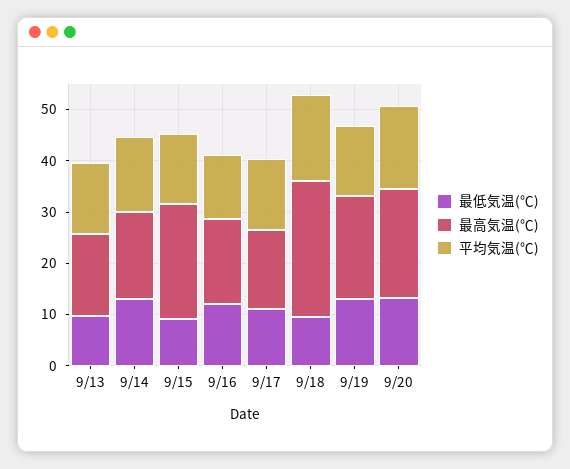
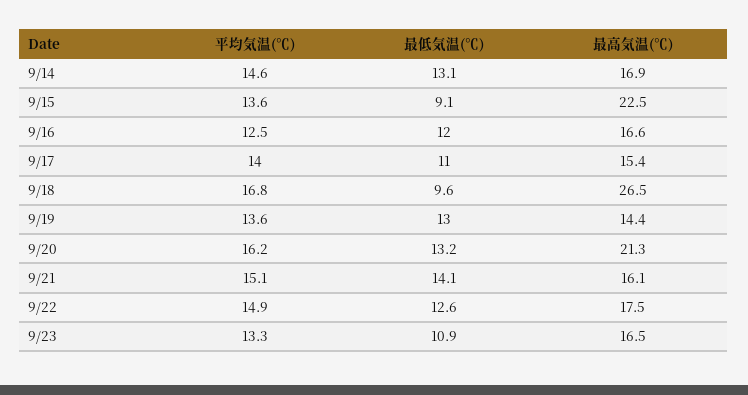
最低気温(℃), 9/13: 10 -> none
最高気温(℃), 9/13: 16 -> none
平均気温(℃), 9/13: 14 -> none
最高気温(℃), 9/19: 20 -> 14.4
平均気温(℃), 9/21: none -> 15.1
最低気温(℃), 9/21: none -> 14.1
最高気温(℃), 9/21: none -> 16.1
平均気温(℃), 9/22: none -> 14.9
最低気温(℃), 9/22: none -> 12.6
最高気温(℃), 9/22: none -> 17.5
平均気温(℃), 9/23: none -> 13.3
最低気温(℃), 9/23: none -> 10.9
最高気温(℃), 9/23: none -> 16.5

